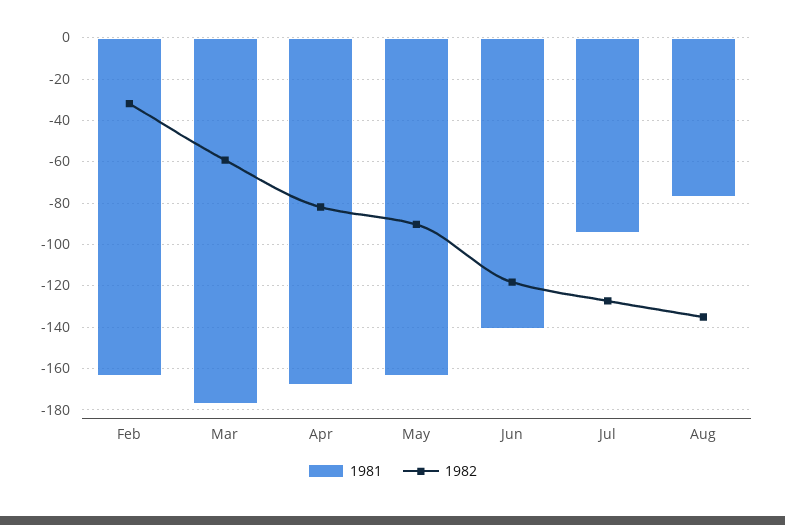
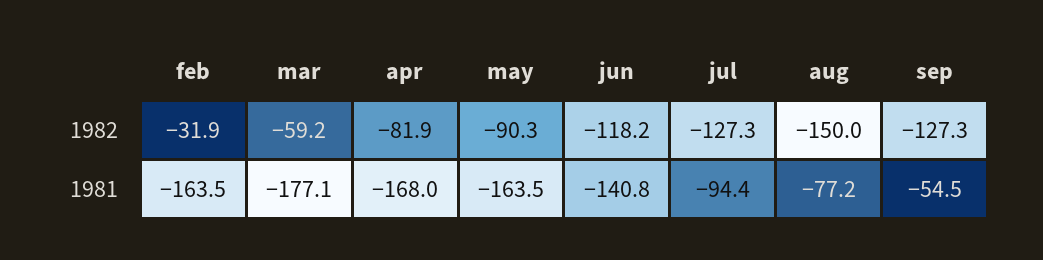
1982, Aug: -135 -> -150
1982, sep: none -> -127.3
1981, sep: none -> -54.5

